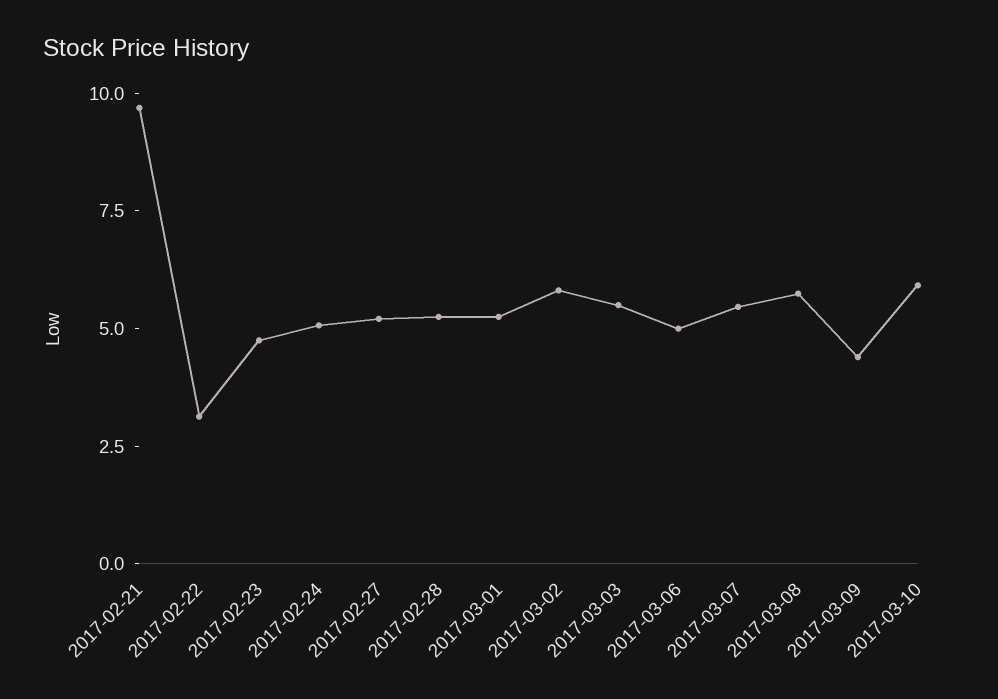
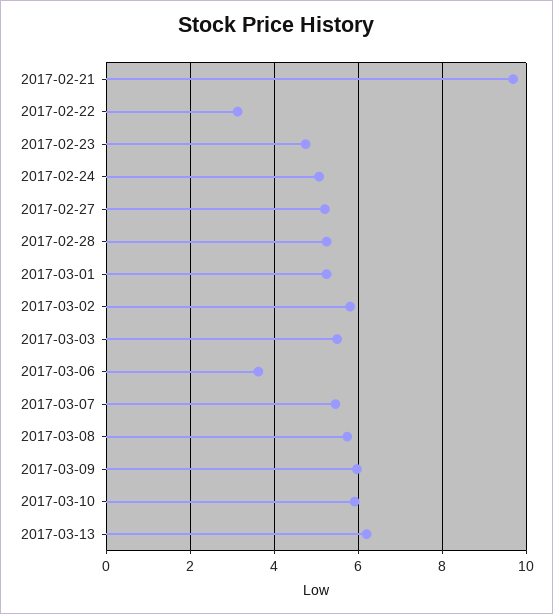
2017-03-06: 5 -> 3.6
2017-03-09: 4.5 -> 6
2017-03-13: none -> 6.2

